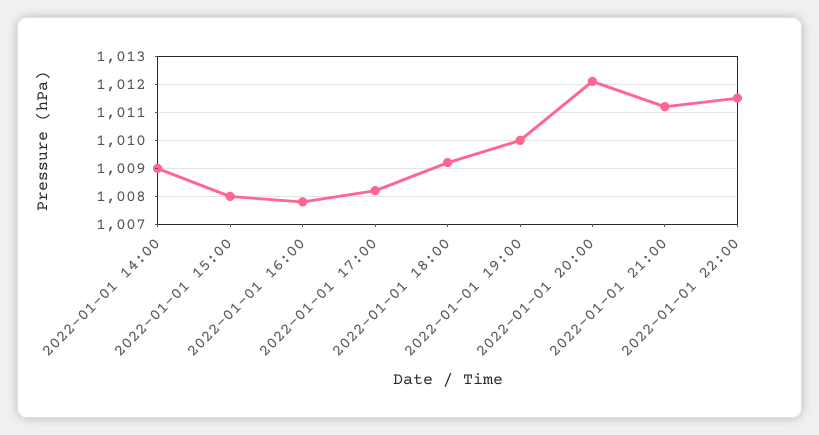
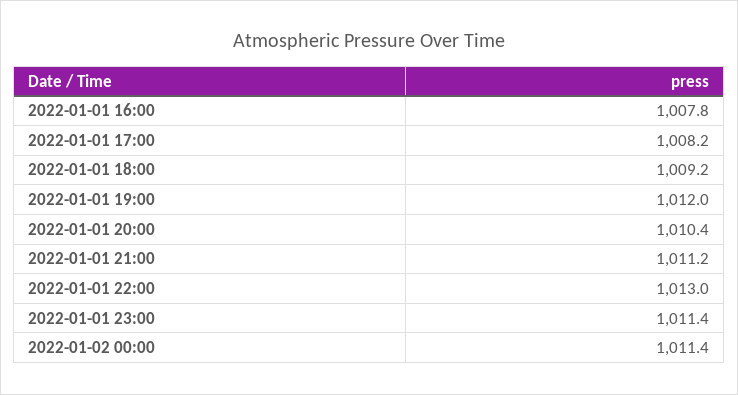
2022-01-01 14:00: 1009 -> none
2022-01-01 15:00: 1008 -> none
2022-01-01 19:00: 1010 -> 1012
2022-01-01 20:00: 1012 -> 1010.4
2022-01-01 22:00: 1011.5 -> 1013
2022-01-01 23:00: none -> 1011.4
2022-01-02 00:00: none -> 1011.4

